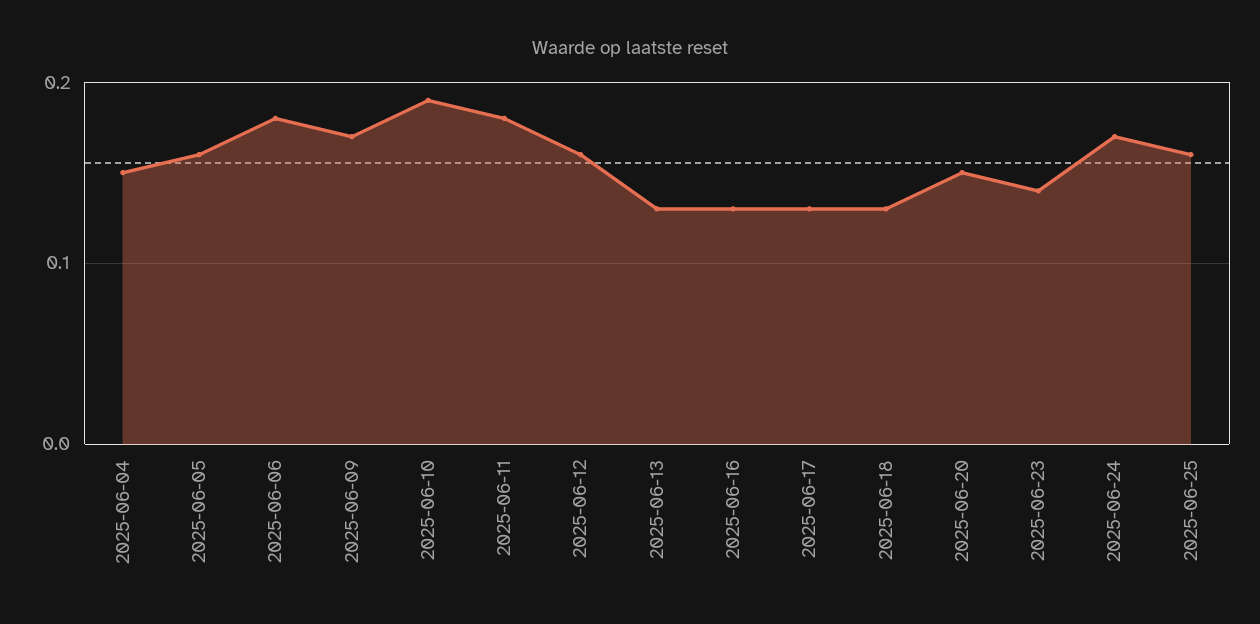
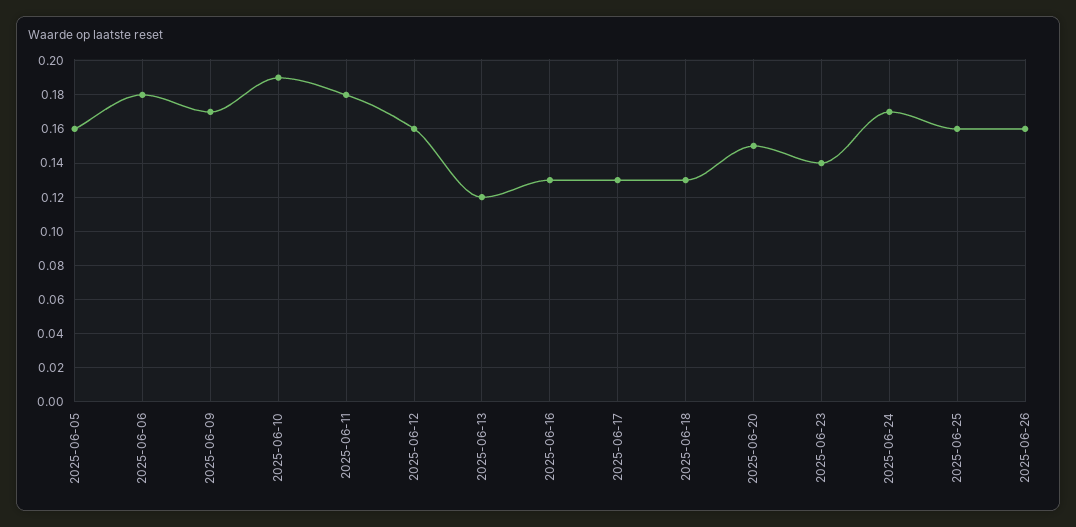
2025-06-04: 0.15 -> none
2025-06-13: 0.13 -> 0.12
2025-06-26: none -> 0.16

